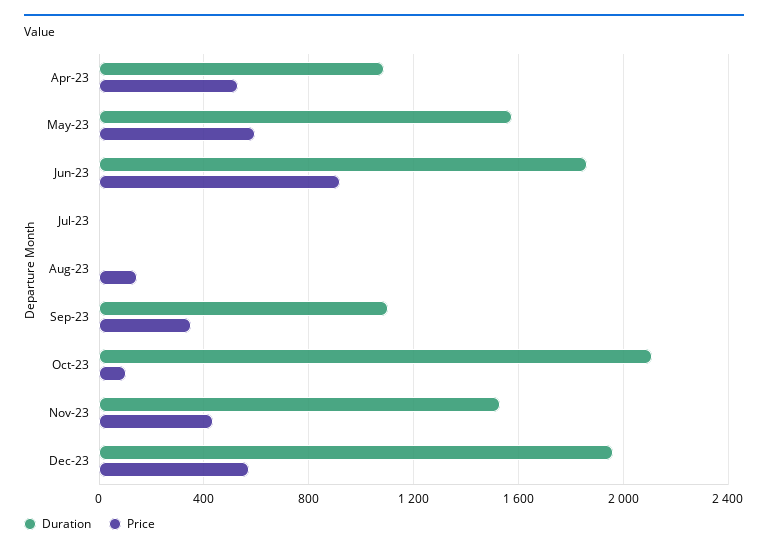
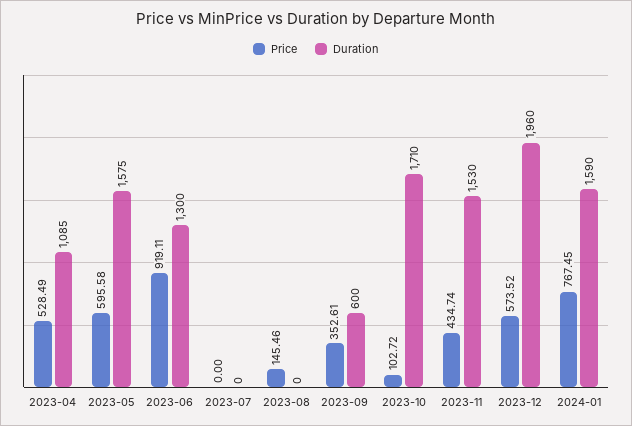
Duration, Jun-23: 1850 -> 1300
Duration, Sep-23: 1100 -> 600
Duration, Oct-23: 2100 -> 1710
Price, 2024-01: none -> 767.45
Duration, 2024-01: none -> 1590

